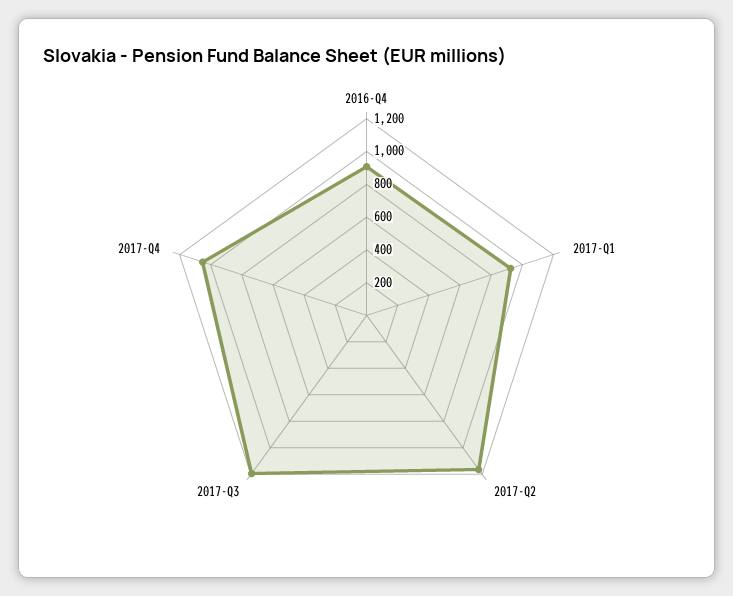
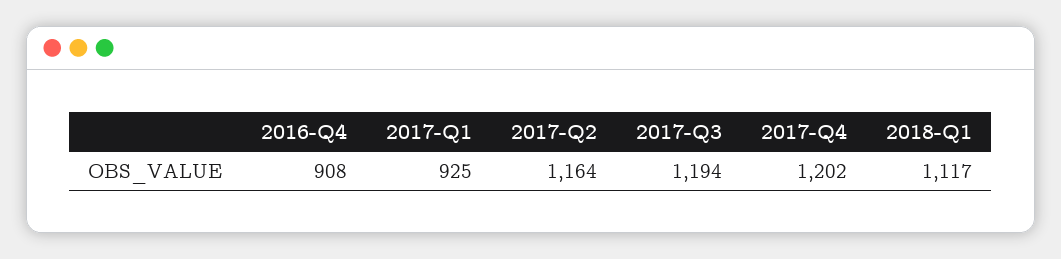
2017-Q4: 1050 -> 1202
2018-Q1: none -> 1117

